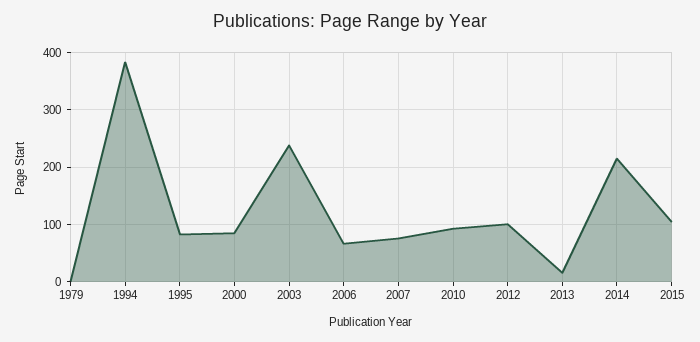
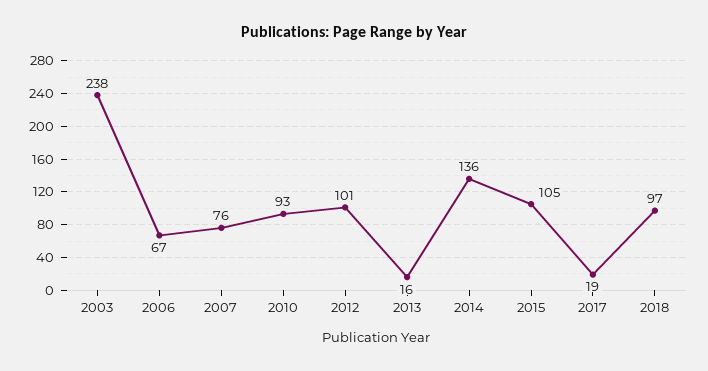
1979: 0 -> none
1994: 380 -> none
1995: 80 -> none
2000: 80 -> none
2014: 220 -> 136
2017: none -> 19
2018: none -> 97

